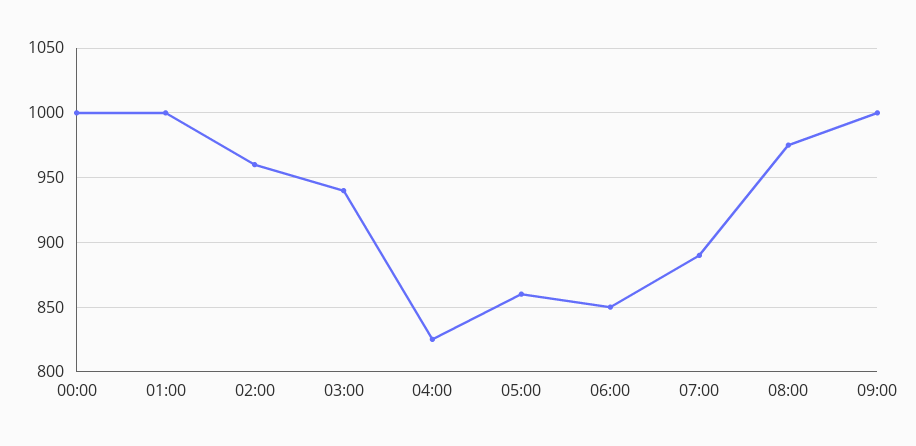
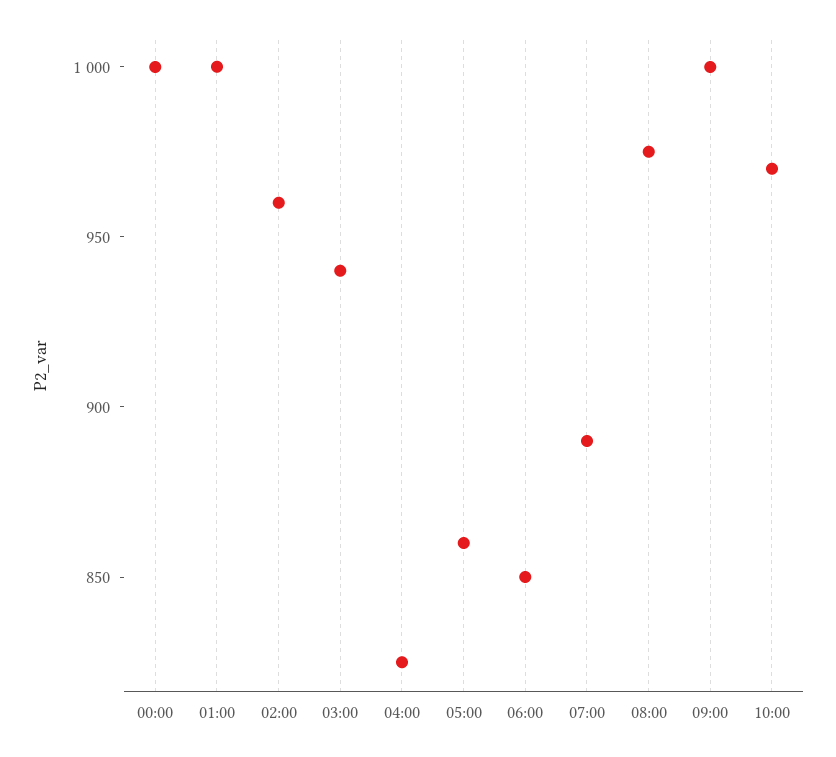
10:00: none -> 970

